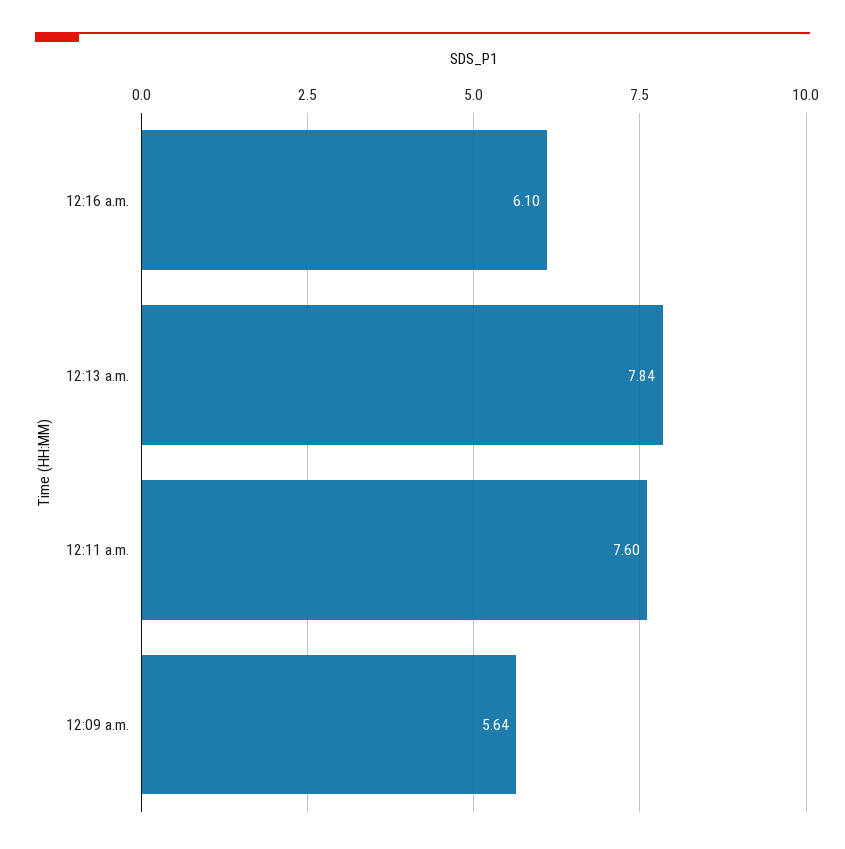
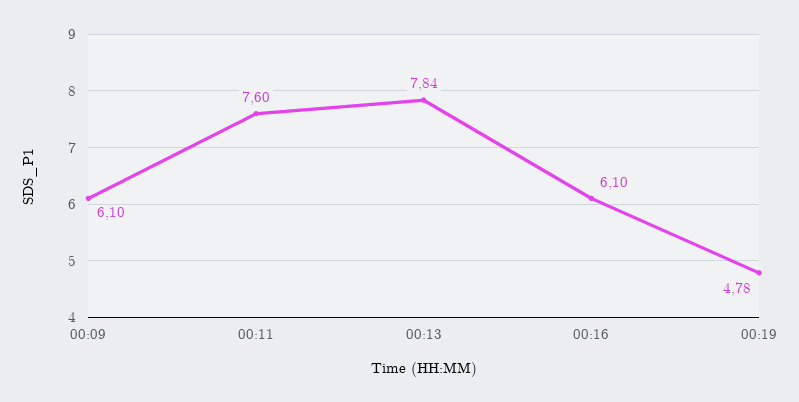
12:09 a.m.: 5.64 -> 6.1
00:19: none -> 4.78

